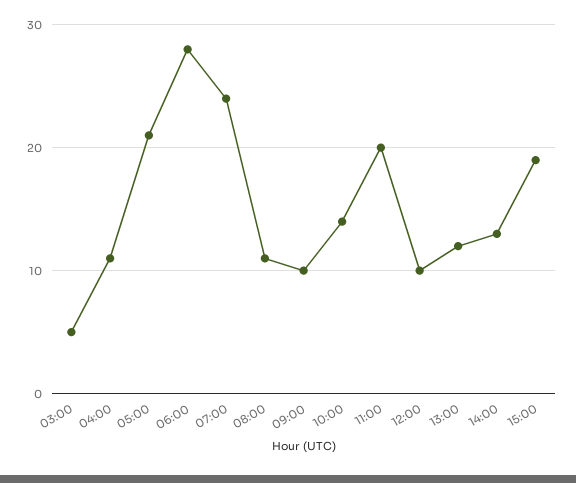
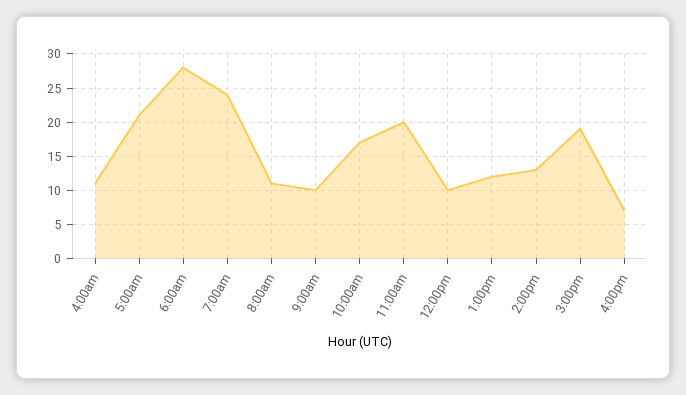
03:00: 5 -> none
10:00: 14 -> 17
4:00pm: none -> 7

